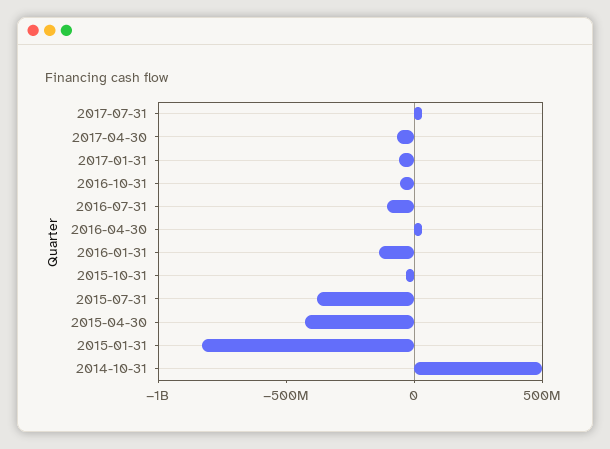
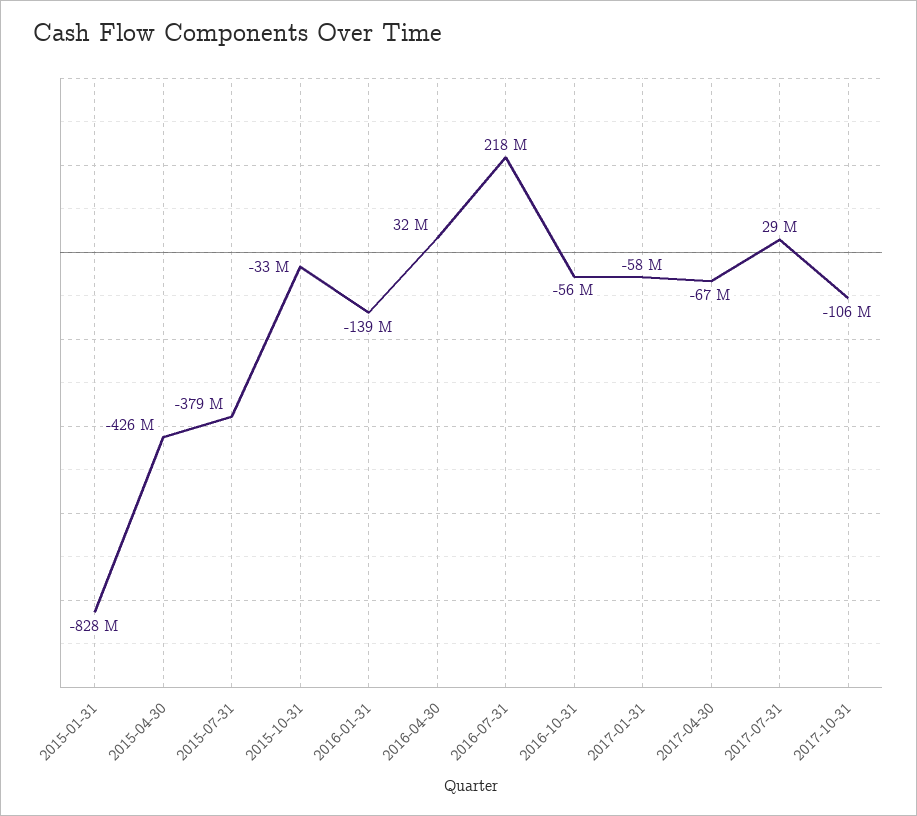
2016-07-31: -100000000 -> 218000000
2014-10-31: 500000000 -> none
2017-10-31: none -> -106000000

